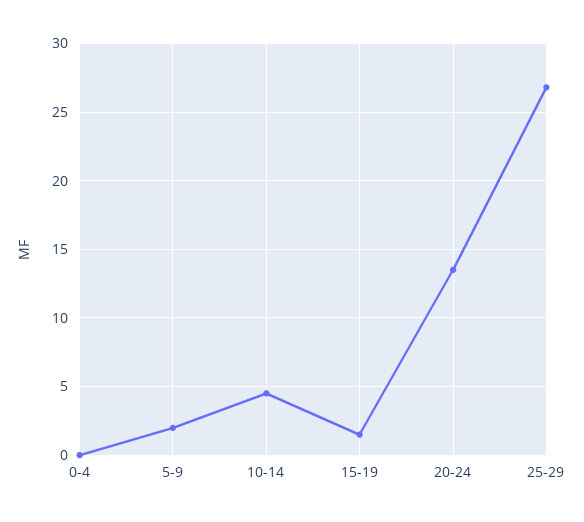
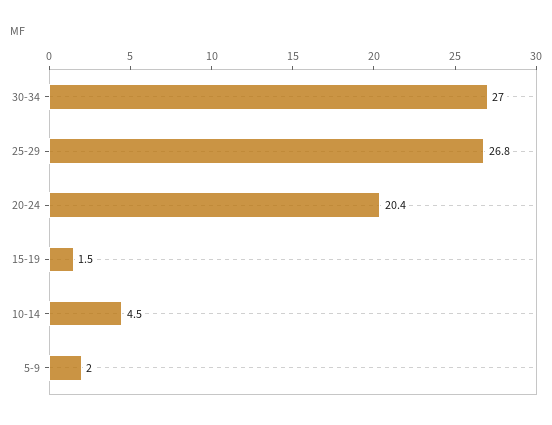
0-4: 0 -> none
20-24: 13.5 -> 20.4
30-34: none -> 27

